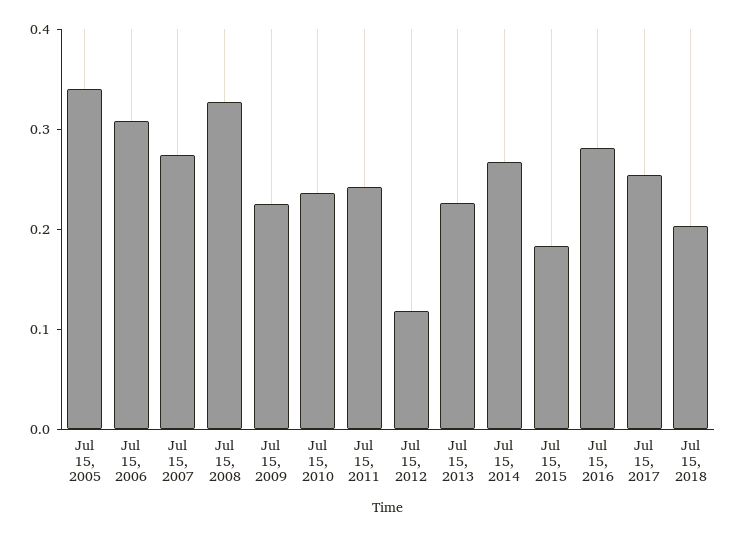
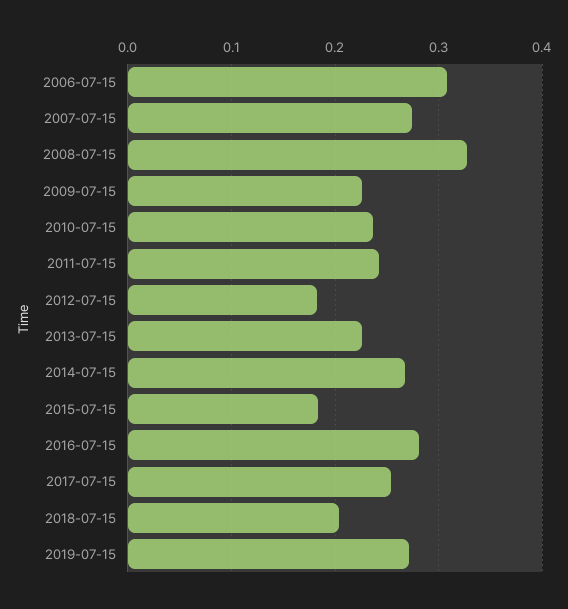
Jul 15, 2005: 0.34 -> none
Jul 15, 2012: 0.12 -> 0.18
2019-07-15: none -> 0.27

